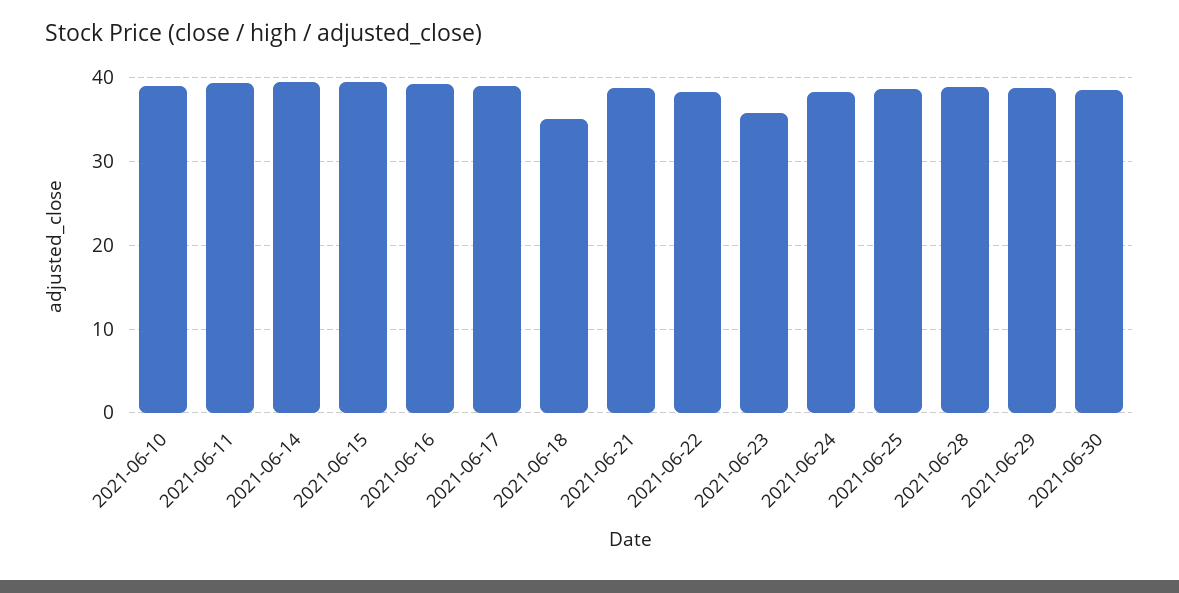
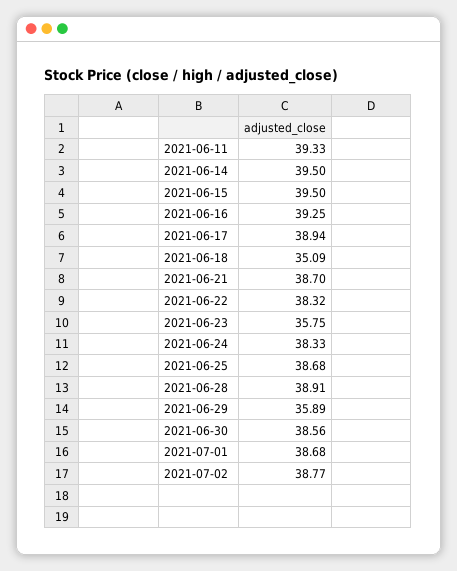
2021-06-10: 39 -> none
2021-06-29: 39 -> 35.89
2021-07-01: none -> 38.68
2021-07-02: none -> 38.77

